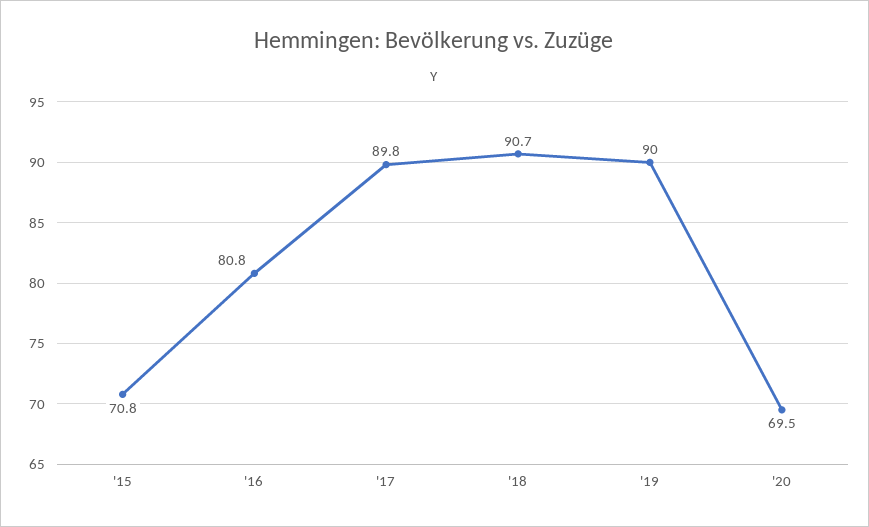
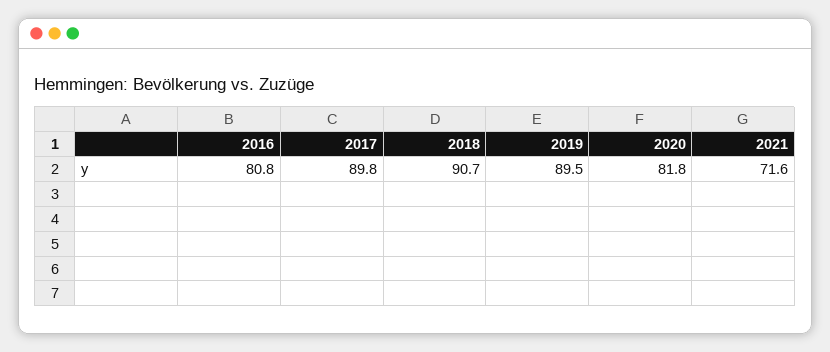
'15: 70.8 -> none
'19: 90 -> 89.5
'20: 69.5 -> 81.8
2021: none -> 71.6

